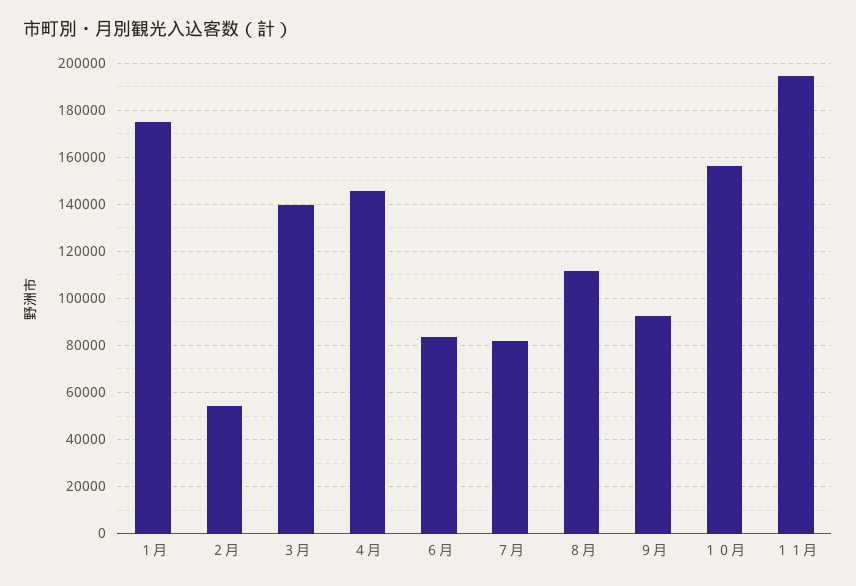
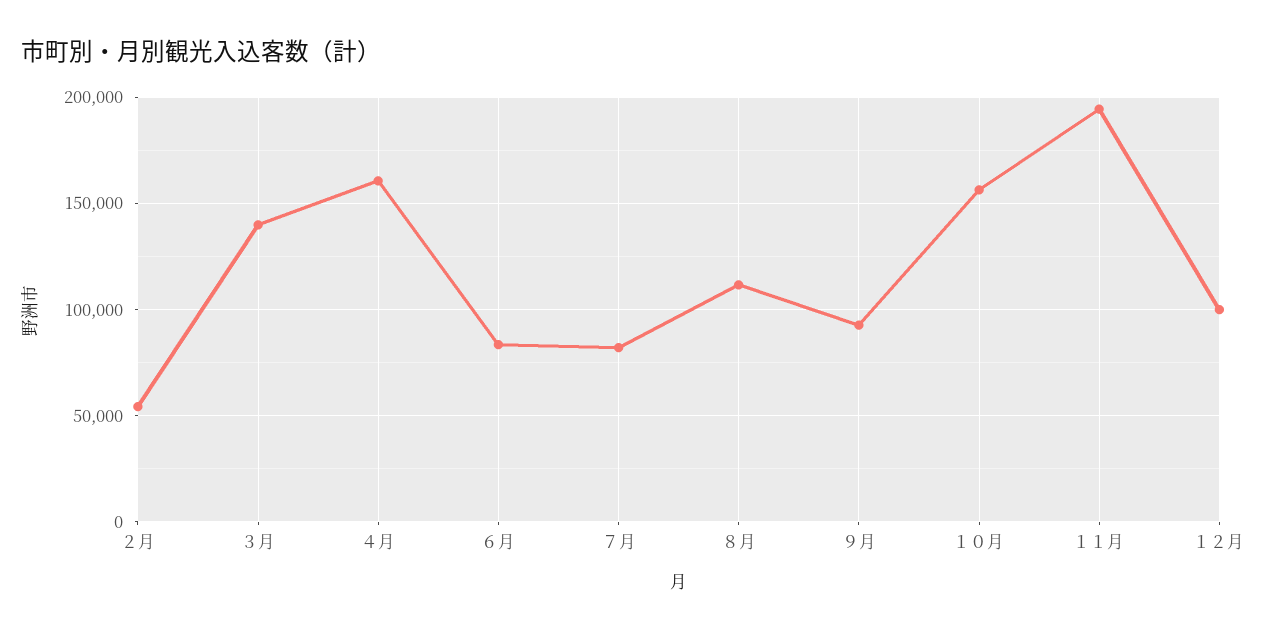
１月: 175000 -> none
４月: 145000 -> 160000
１２月: none -> 100000

